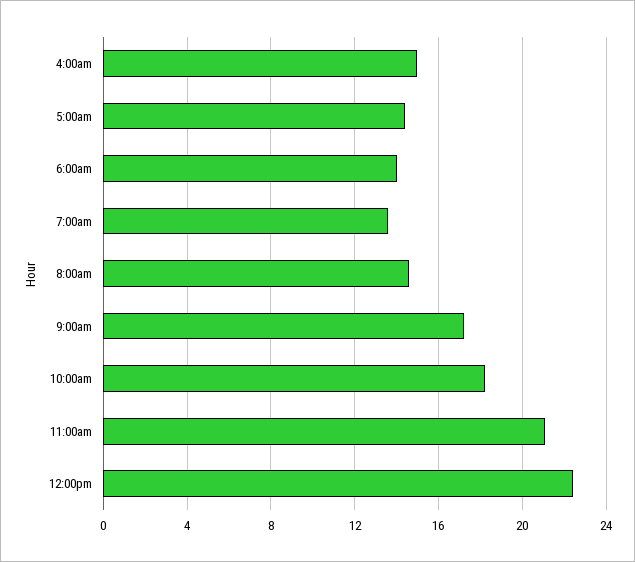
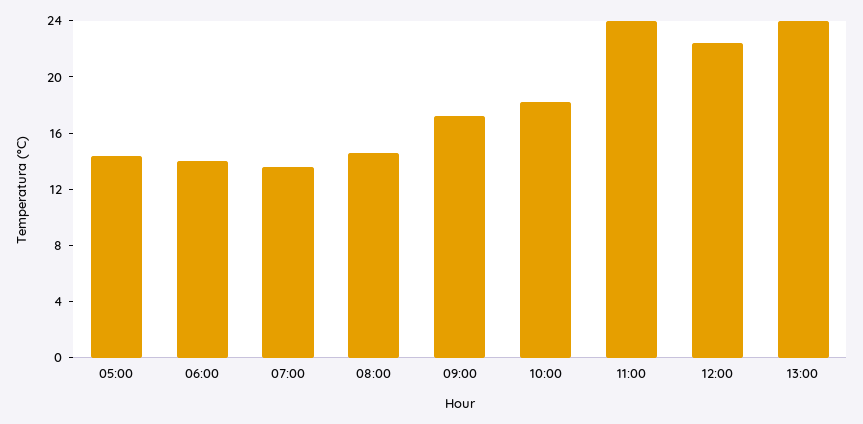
4:00am: 15 -> none
11:00am: 21 -> 24
13:00: none -> 24

